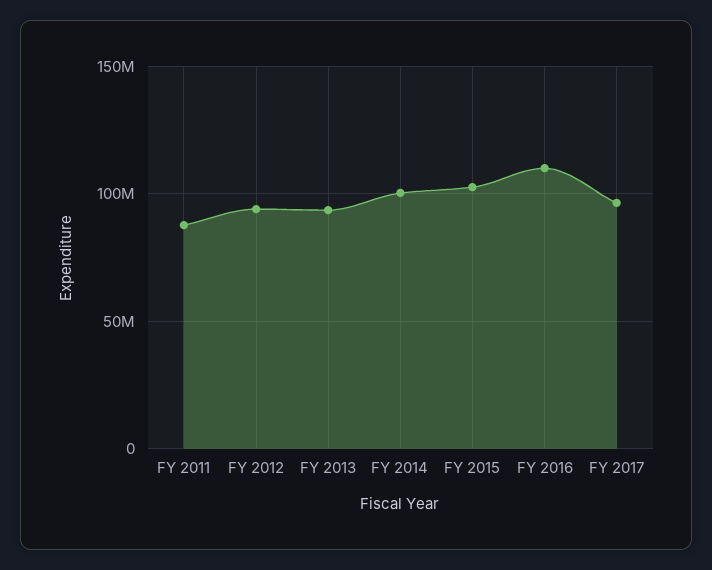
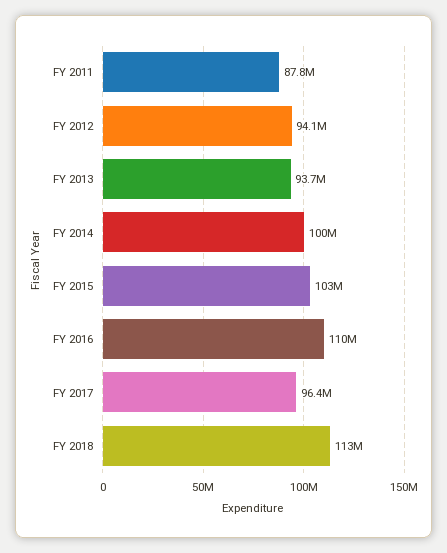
FY 2018: none -> 113000000

